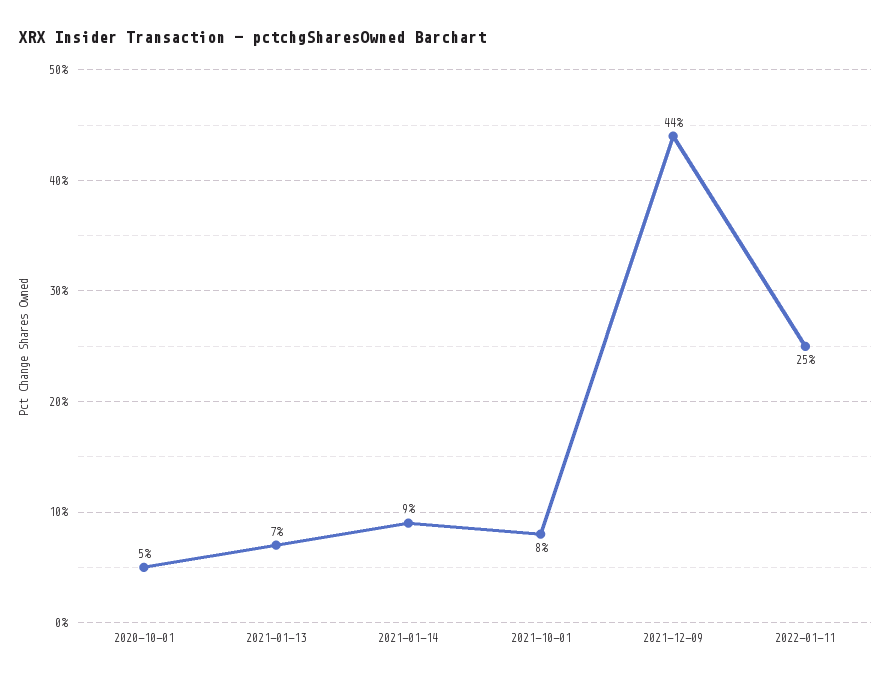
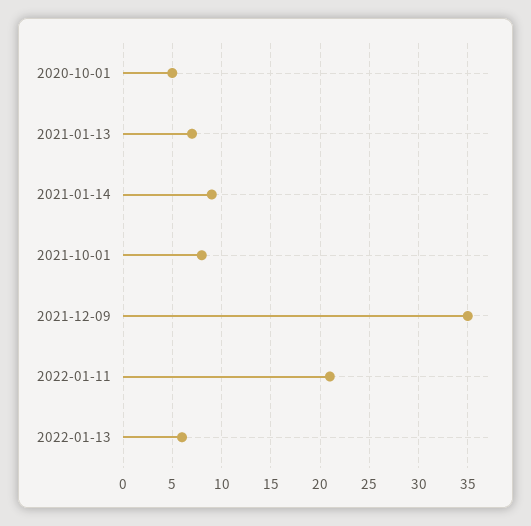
2021-12-09: 44 -> 35
2022-01-11: 25 -> 21
2022-01-13: none -> 6

